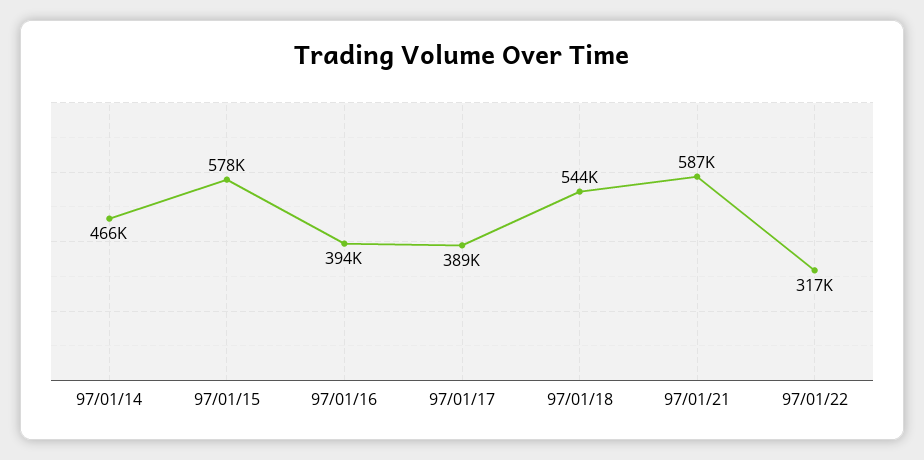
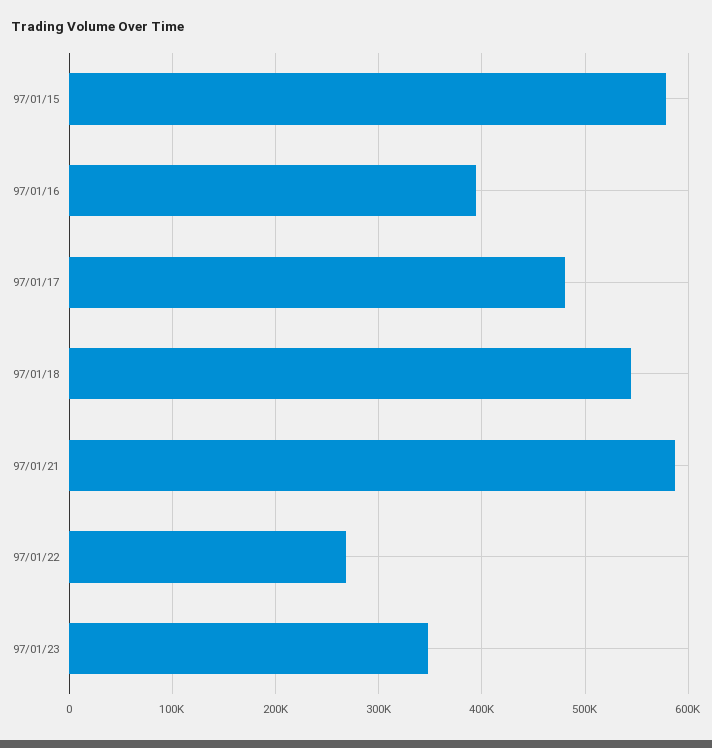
97/01/14: 466000 -> none
97/01/17: 389000 -> 480000
97/01/22: 317000 -> 270000
97/01/23: none -> 350000

